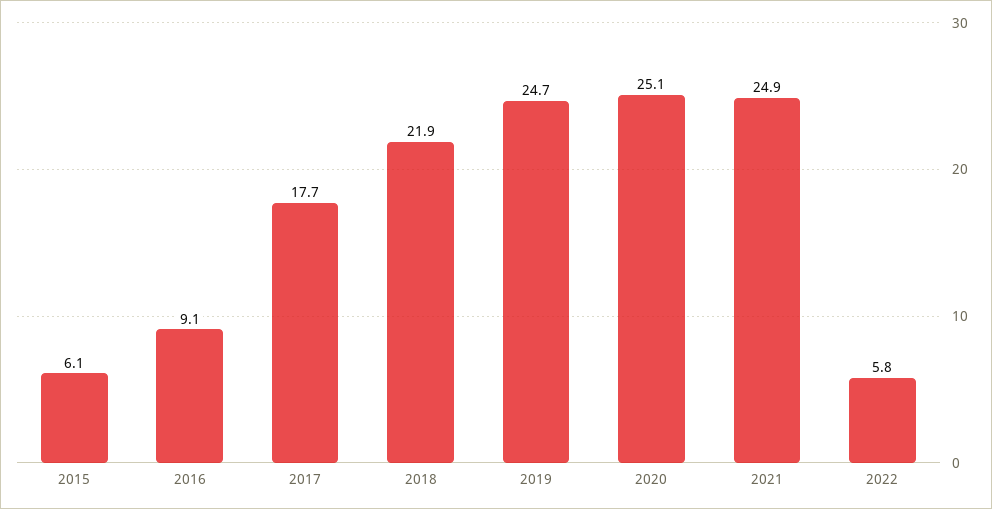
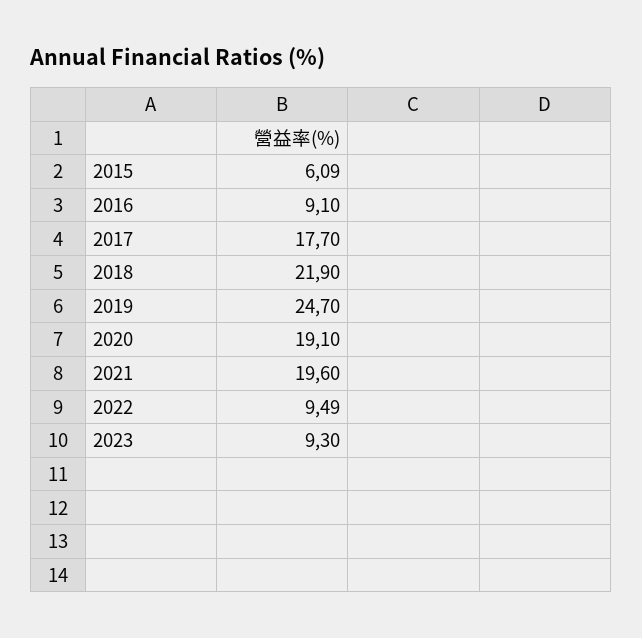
2020: 25.1 -> 19.1
2021: 24.9 -> 19.6
2022: 5.8 -> 9.49
2023: none -> 9.3

